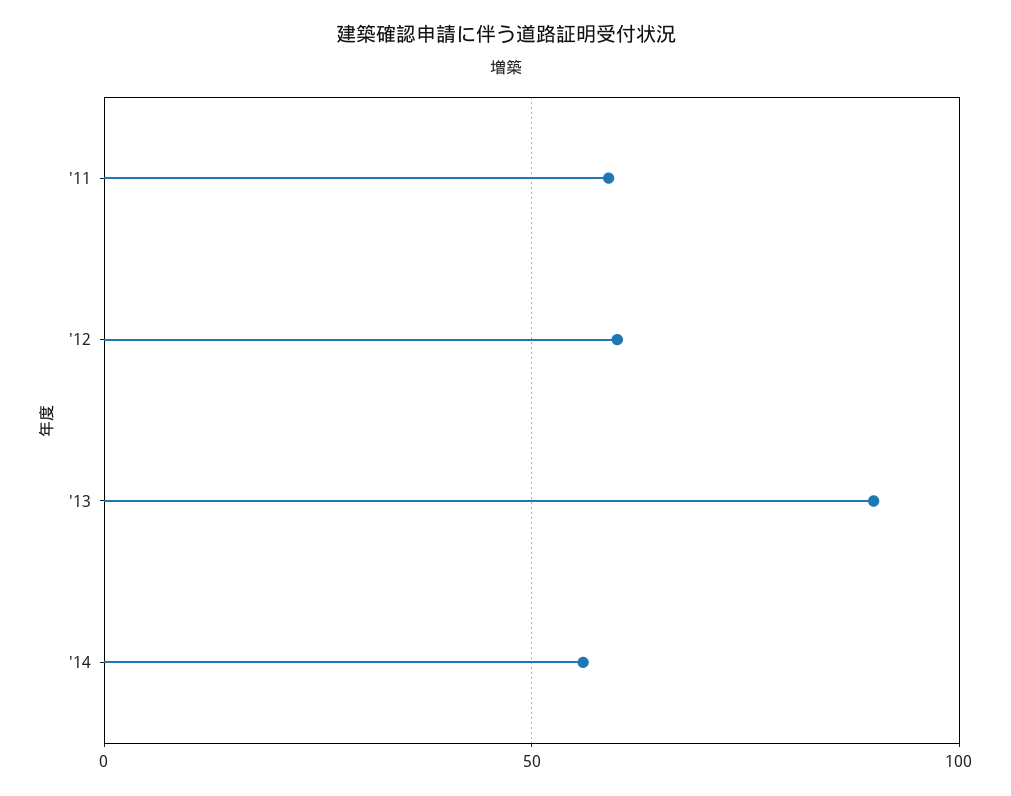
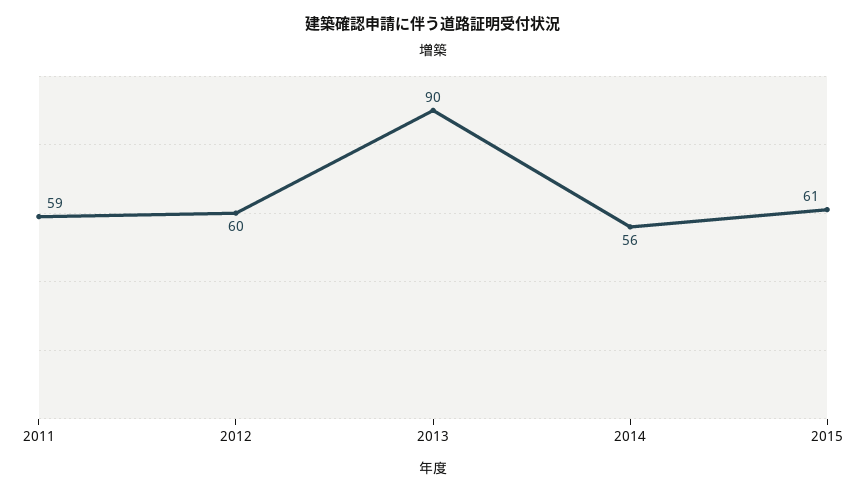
2015: none -> 61

